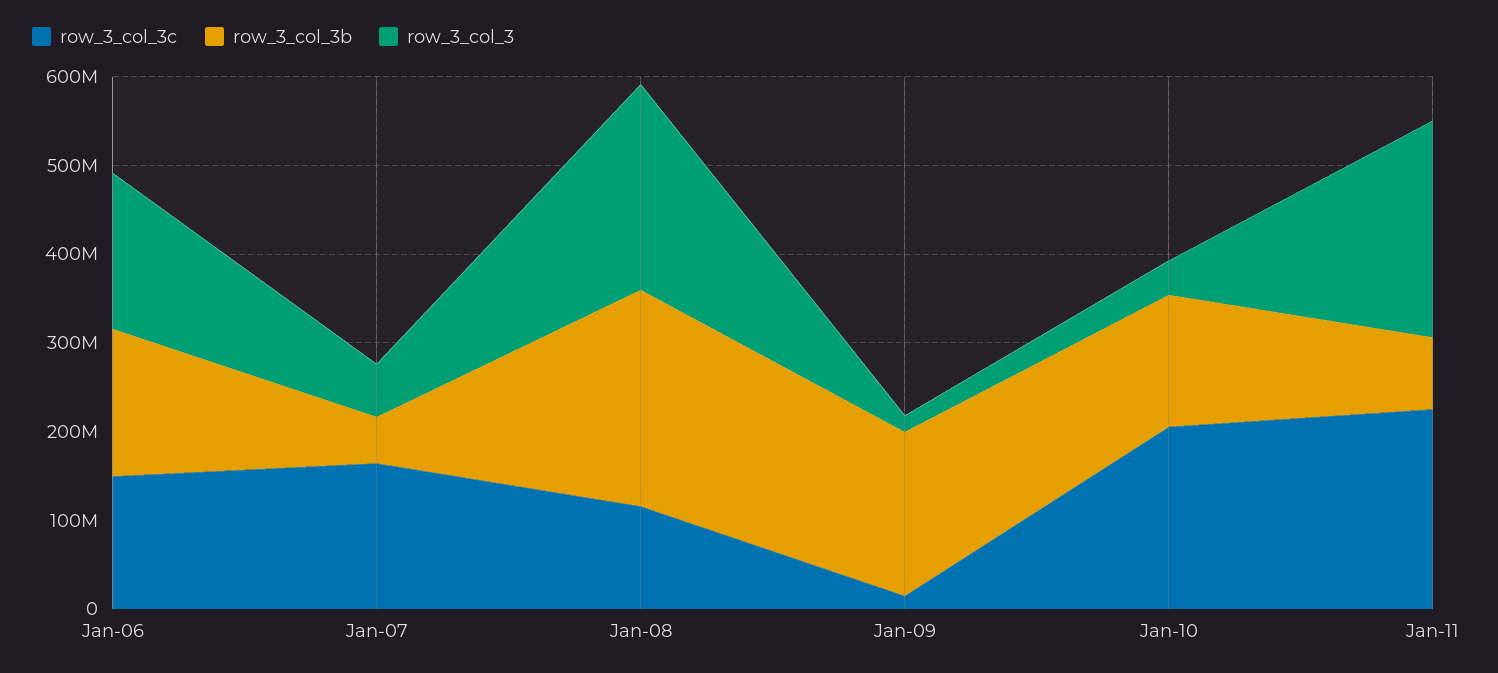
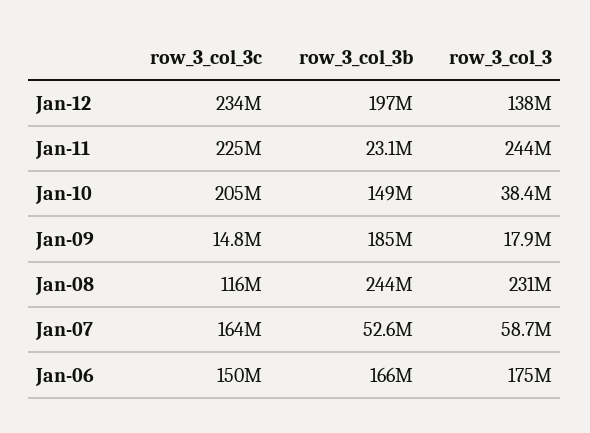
row_3_col_3b, Jan-11: 80000000 -> 23100000
row_3_col_3c, Jan-12: none -> 234000000
row_3_col_3b, Jan-12: none -> 197000000
row_3_col_3, Jan-12: none -> 138000000

